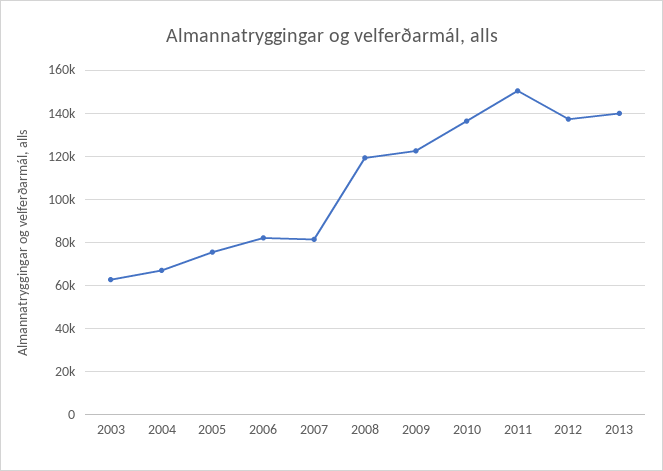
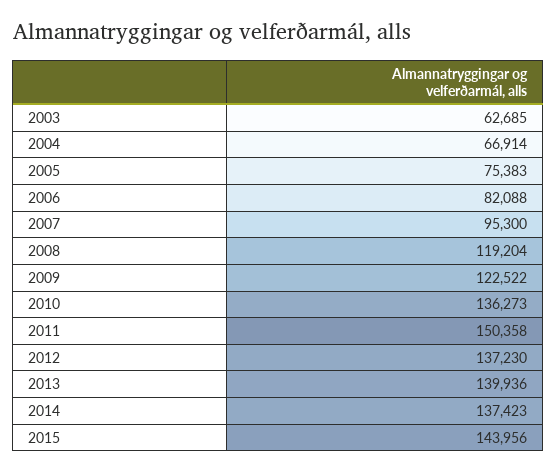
2007: 80000 -> 95300
2014: none -> 137423
2015: none -> 143956

